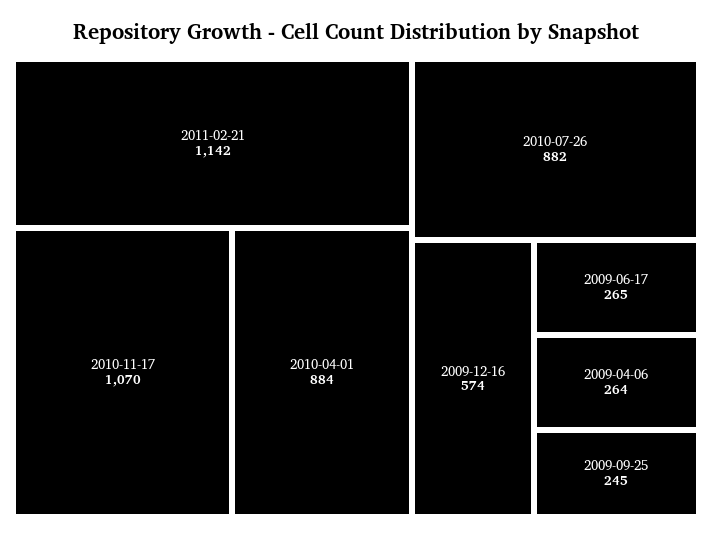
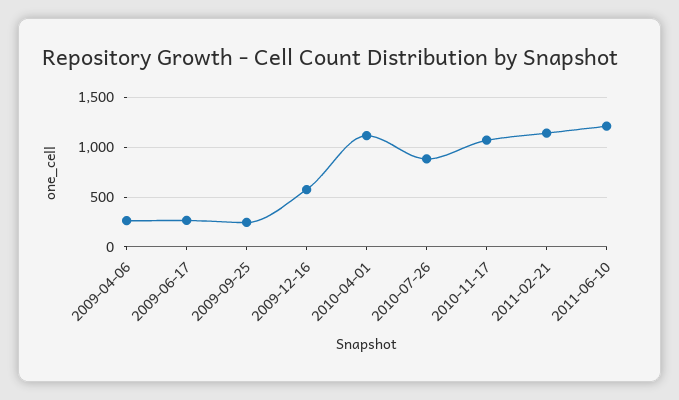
2010-04-01: 884 -> 1100
2011-06-10: none -> 1200

